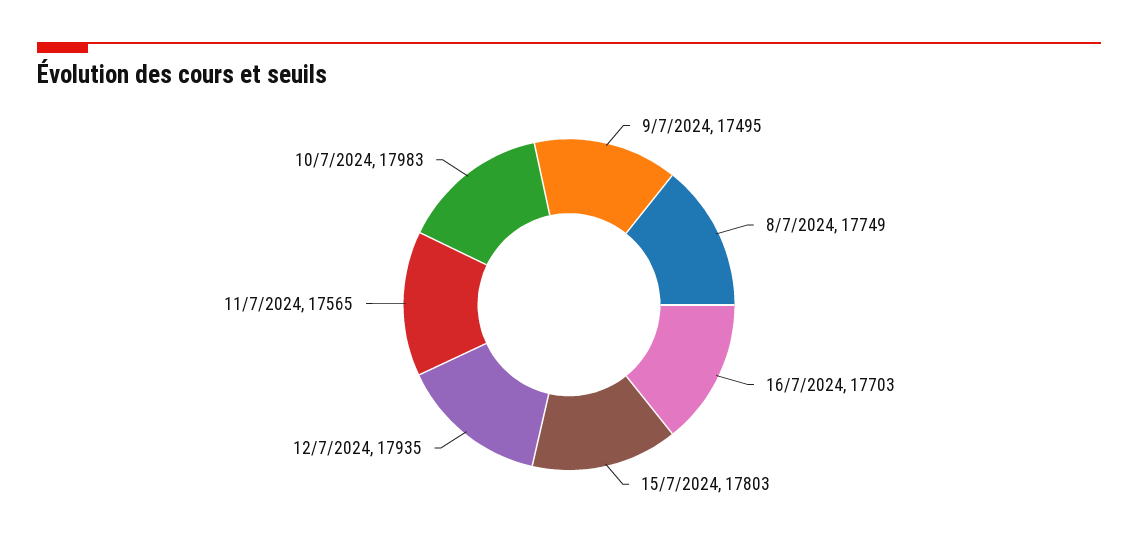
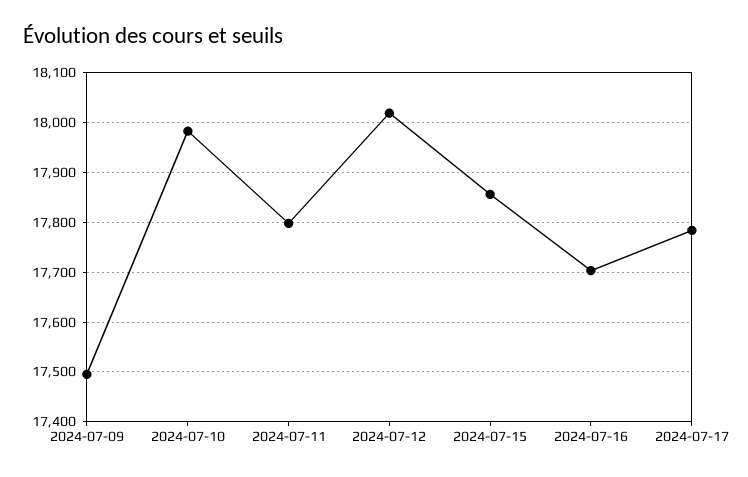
8/7/2024: 17749 -> none
15/7/2024: 17803 -> 17860
12/7/2024: 17935 -> 18020
11/7/2024: 17565 -> 17800
2024-07-17: none -> 17780

